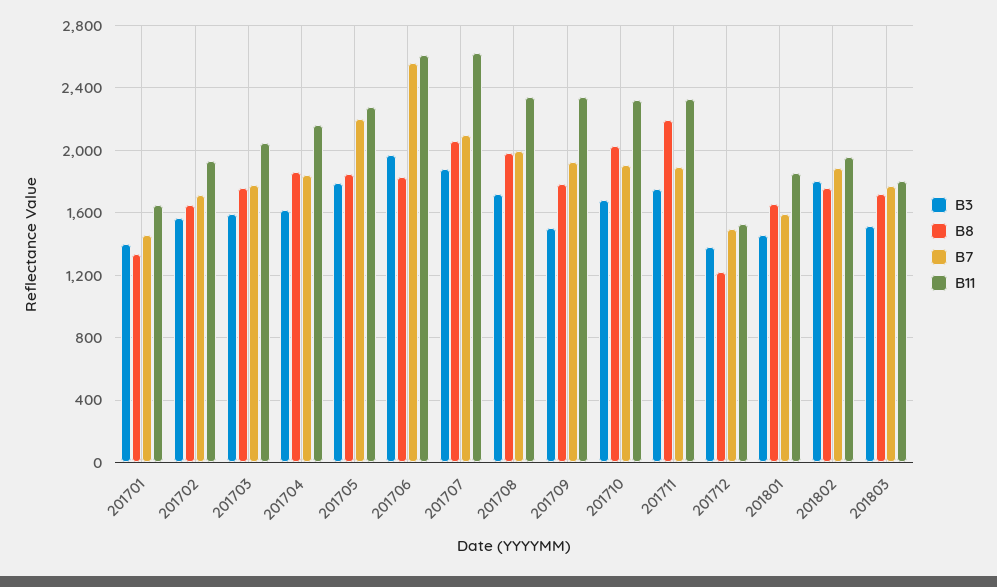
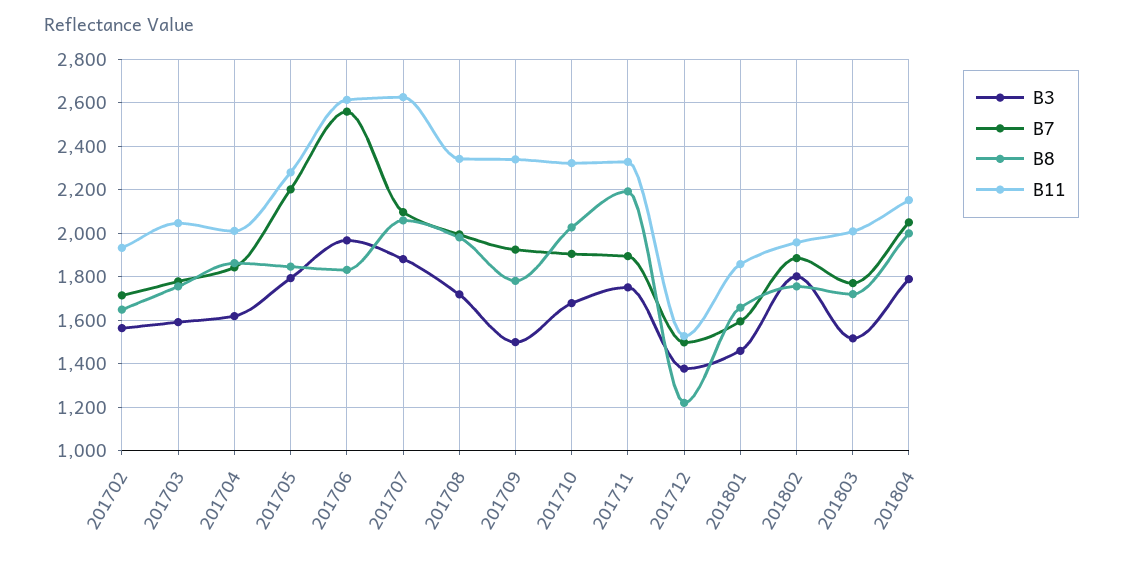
B3, 201701: 1400 -> none
B8, 201701: 1350 -> none
B7, 201701: 1450 -> none
B11, 201701: 1650 -> none
B11, 201704: 2150 -> 2000
B11, 201803: 1800 -> 2000
B3, 201804: none -> 1800
B7, 201804: none -> 2050
B8, 201804: none -> 2000
B11, 201804: none -> 2150

